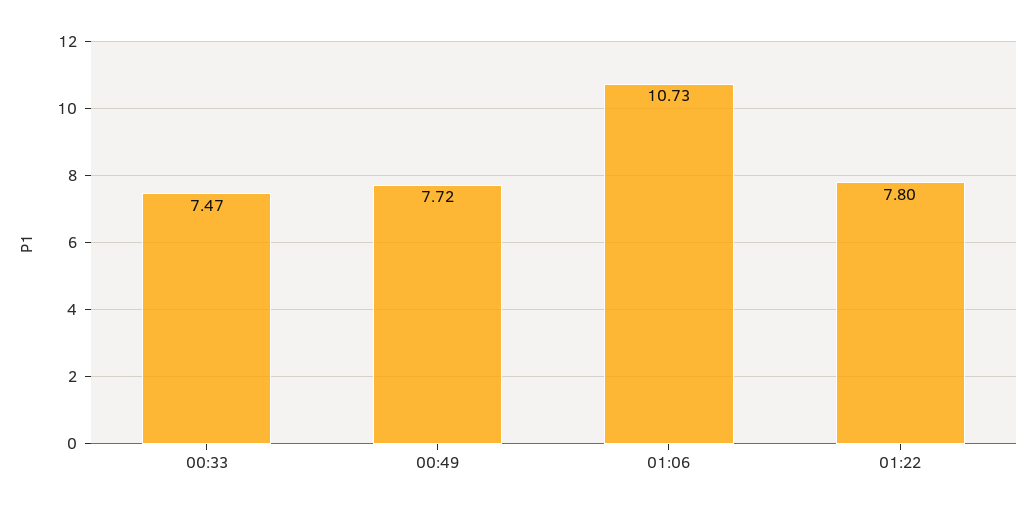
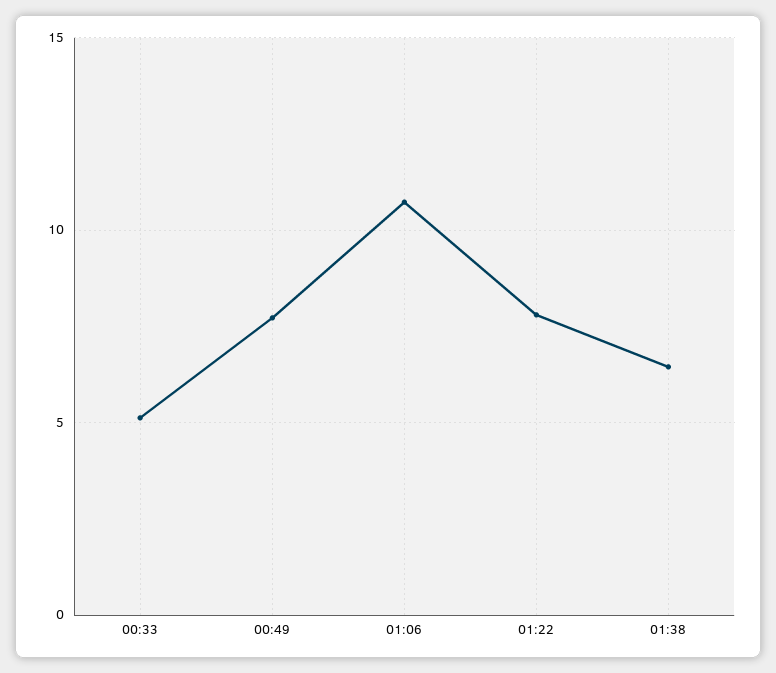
00:33: 7.47 -> 5
01:38: none -> 6.5

